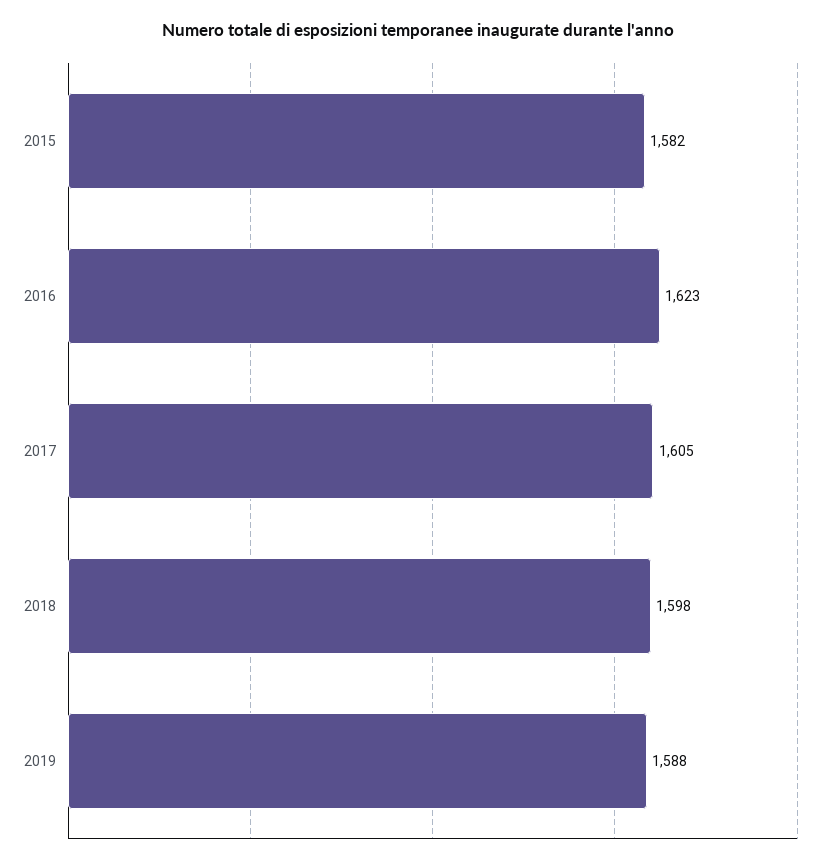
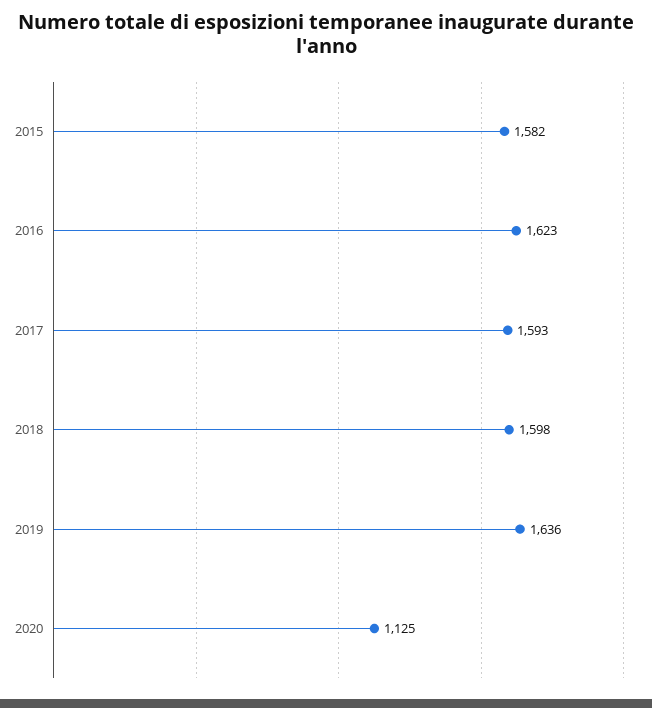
2017: 1605 -> 1593
2019: 1588 -> 1636
2020: none -> 1125

